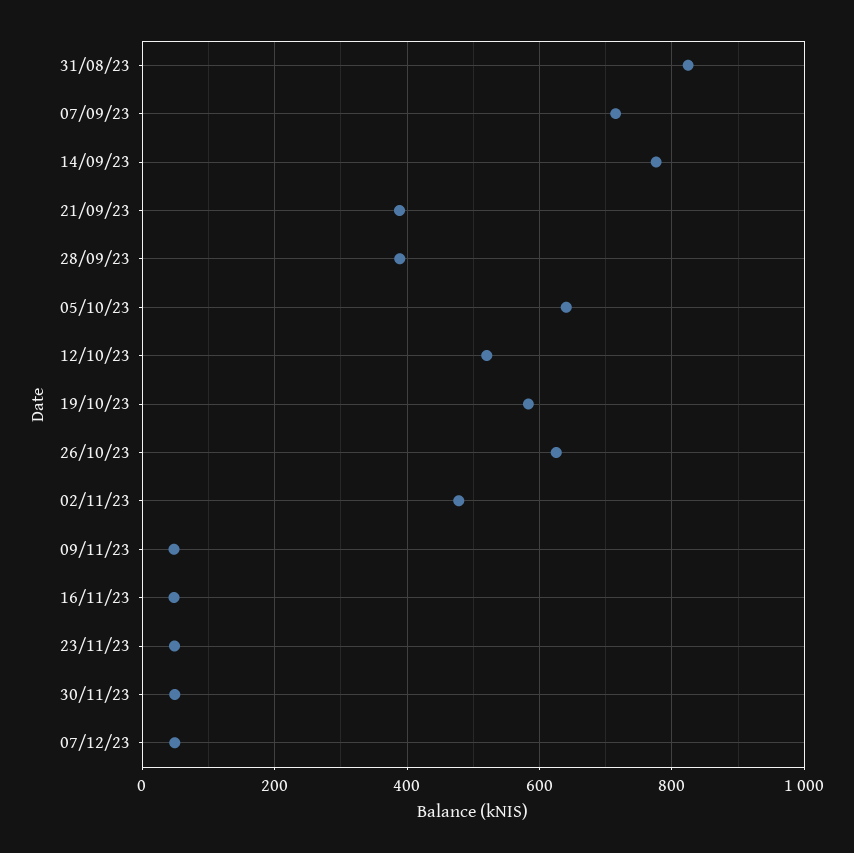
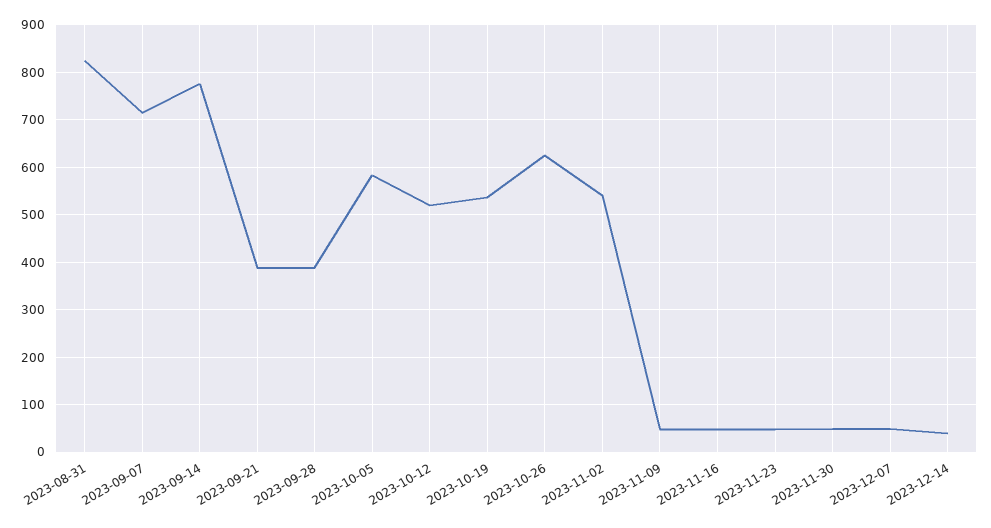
05/10/23: 640 -> 580
19/10/23: 580 -> 540
02/11/23: 480 -> 540
2023-12-14: none -> 40

